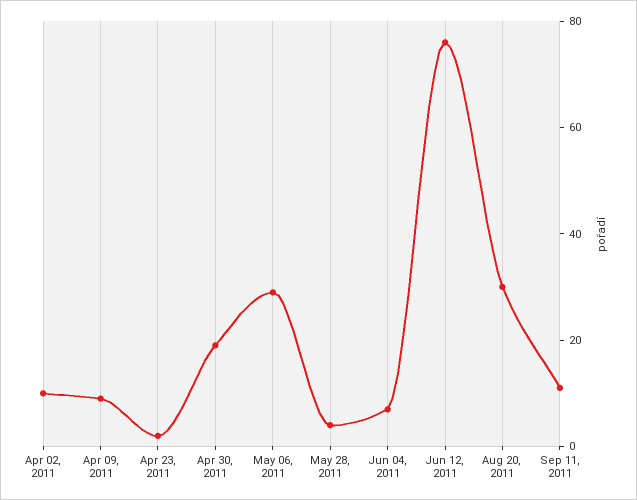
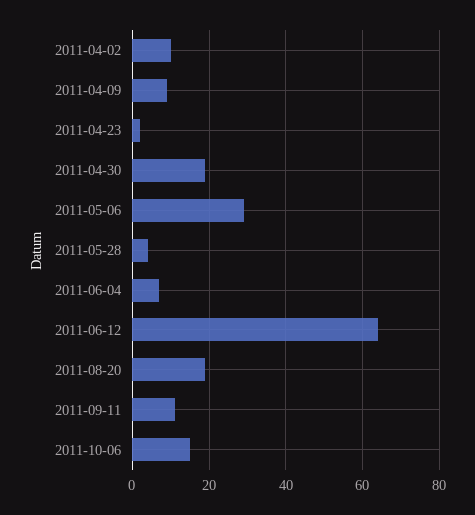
Jun 12, 2011: 75 -> 65
Aug 20, 2011: 30 -> 20
2011-10-06: none -> 15

